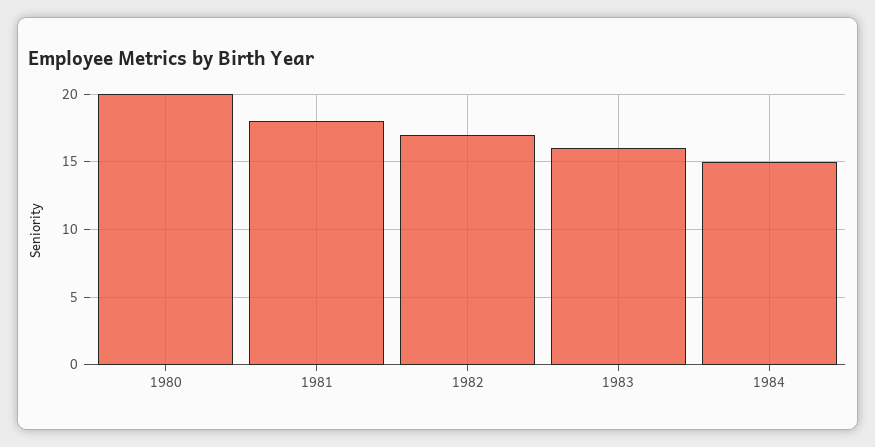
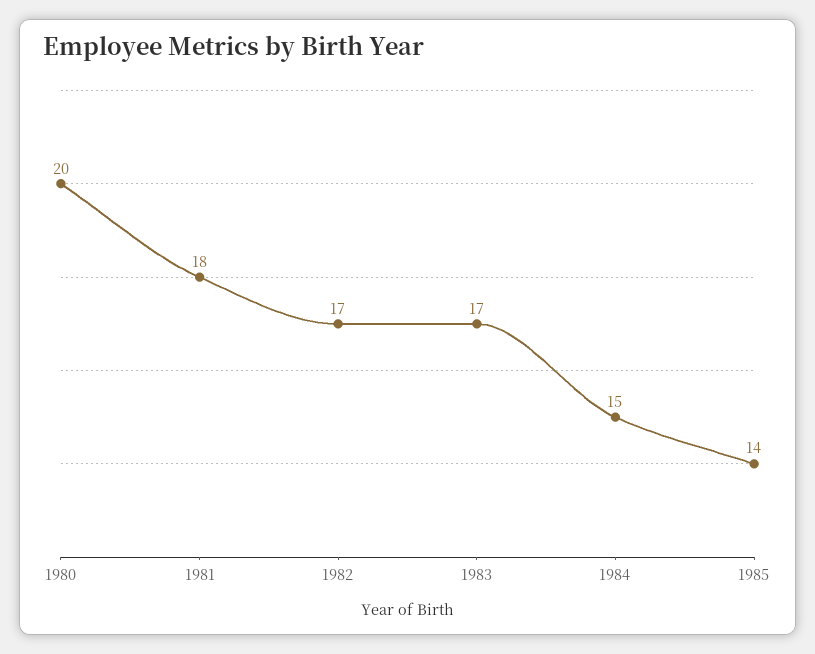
1983: 16 -> 17
1985: none -> 14

